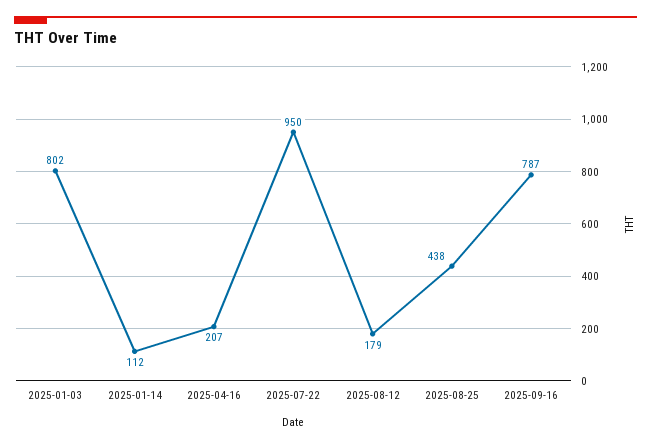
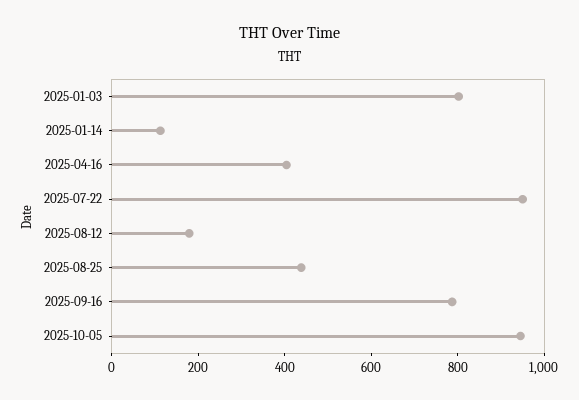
2025-04-16: 207 -> 400
2025-10-05: none -> 950

